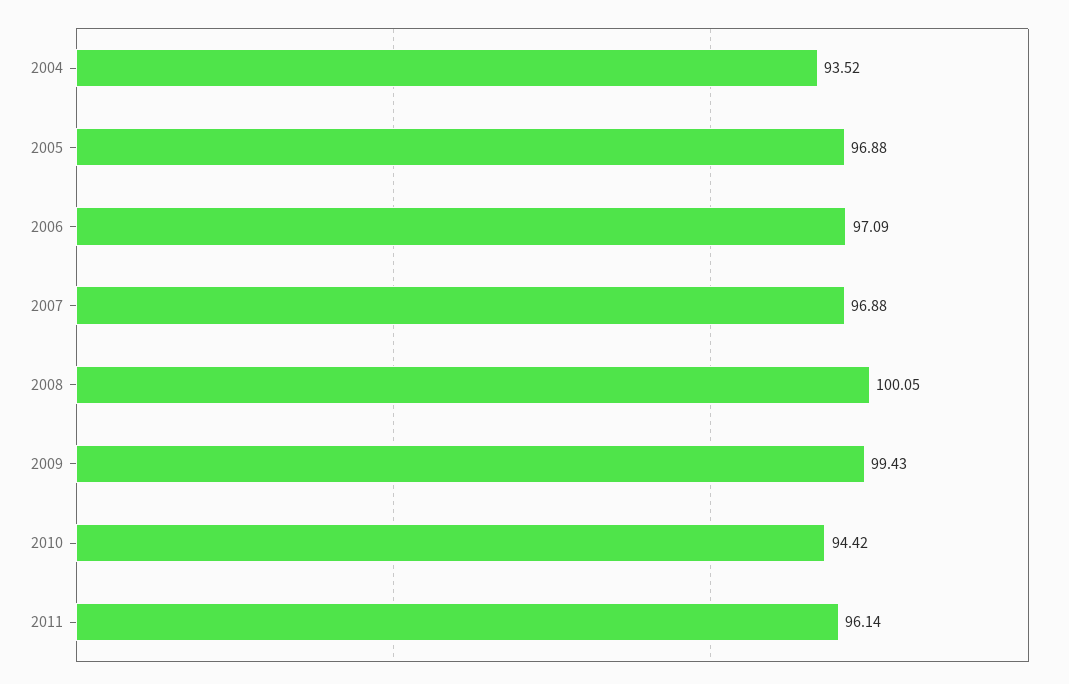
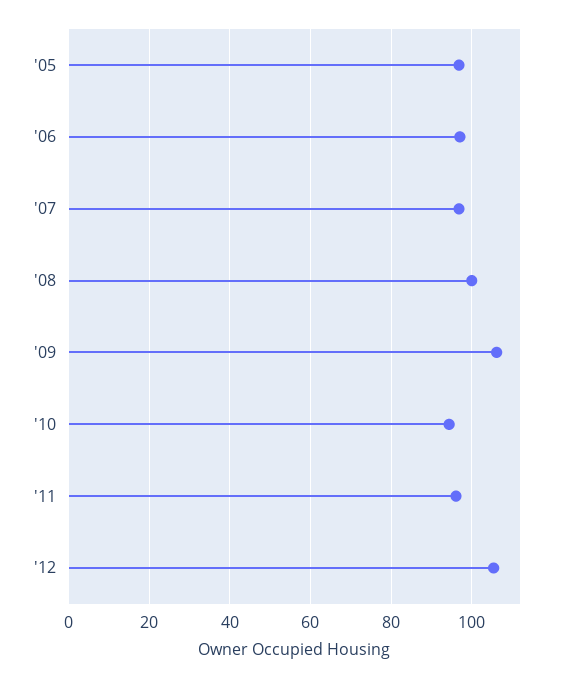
2004: 93.52 -> none
2009: 99.43 -> 106
'12: none -> 106

